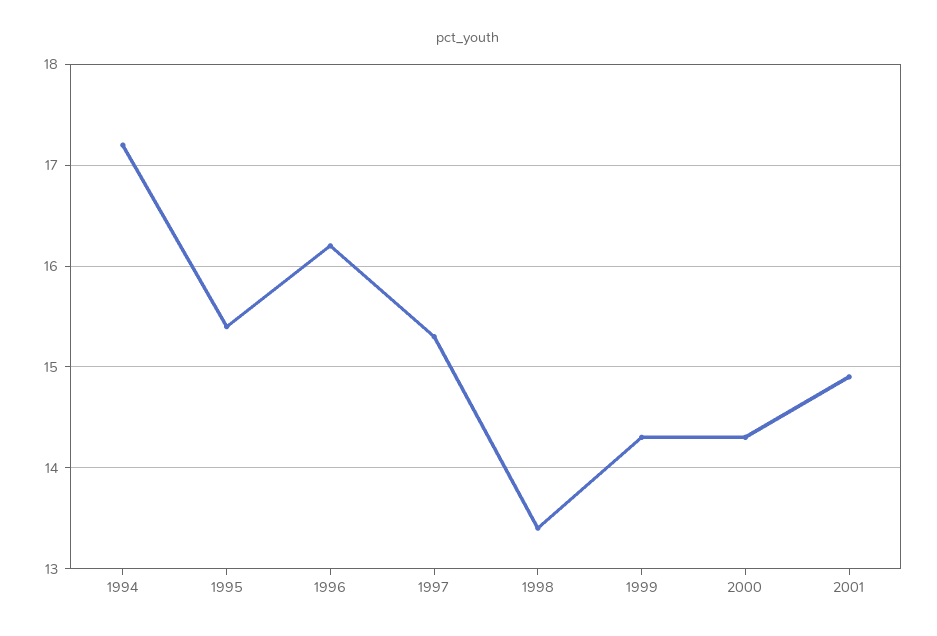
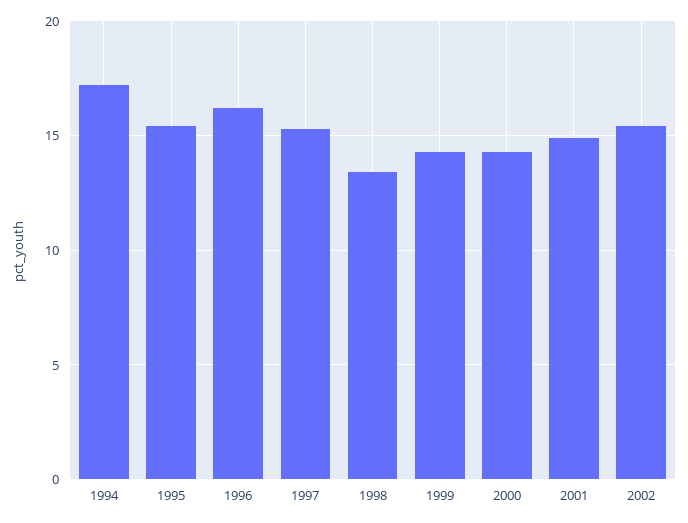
2002: none -> 15.5

